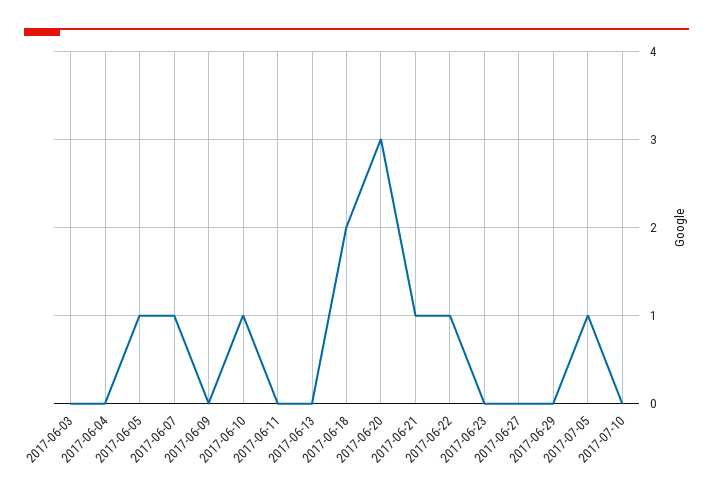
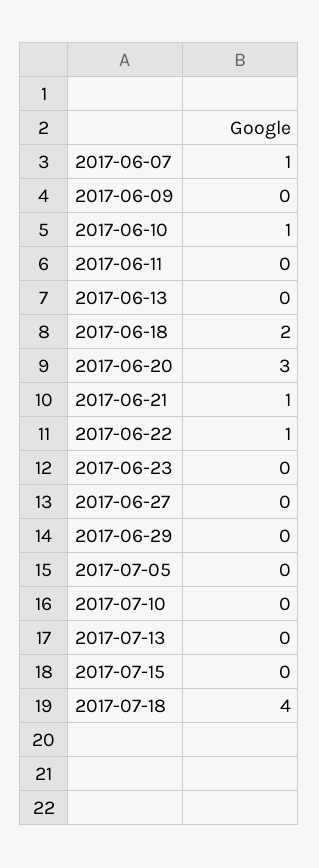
2017-06-03: 0 -> none
2017-06-04: 0 -> none
2017-06-05: 1 -> none
2017-07-05: 1 -> 0
2017-07-13: none -> 0
2017-07-15: none -> 0
2017-07-18: none -> 4

